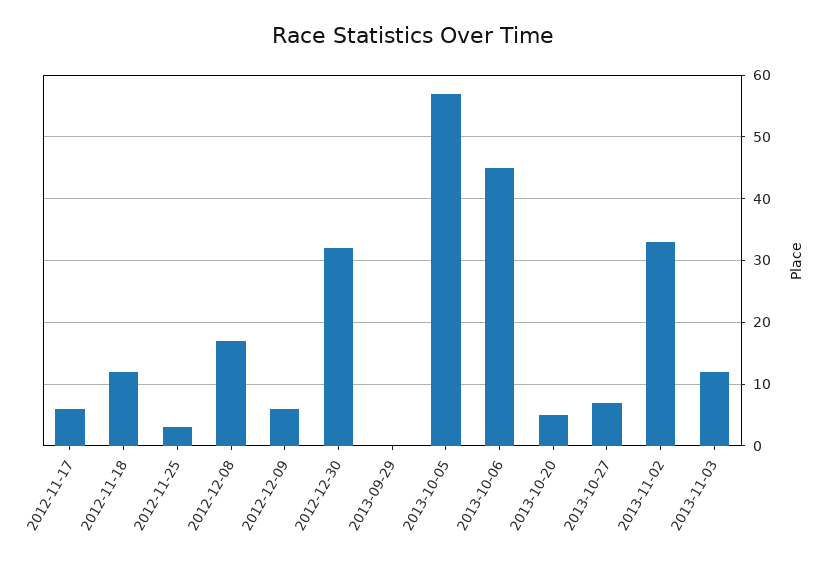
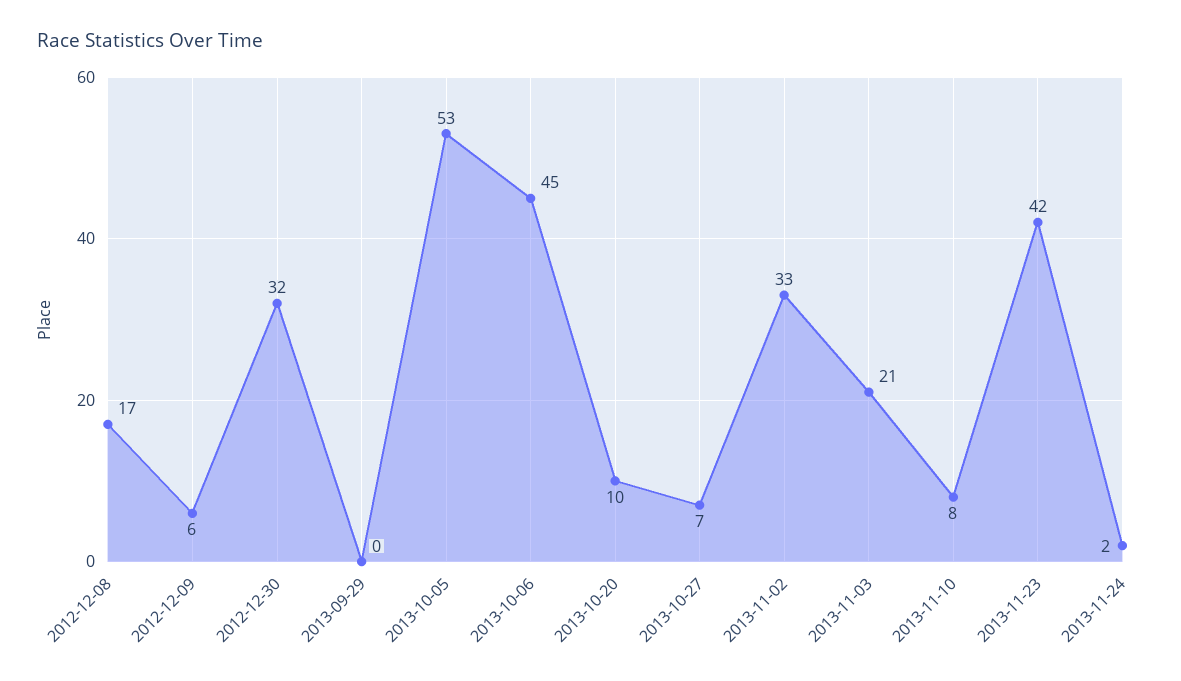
2012-11-17: 6 -> none
2012-11-18: 12 -> none
2012-11-25: 3 -> none
2013-10-05: 57 -> 53
2013-10-20: 5 -> 10
2013-11-03: 12 -> 21
2013-11-10: none -> 8
2013-11-23: none -> 42
2013-11-24: none -> 2

